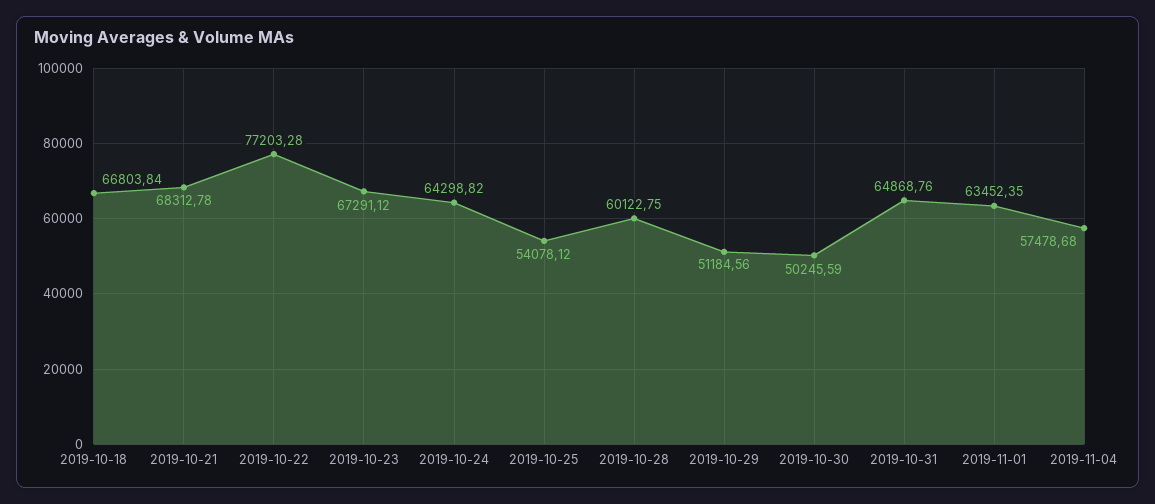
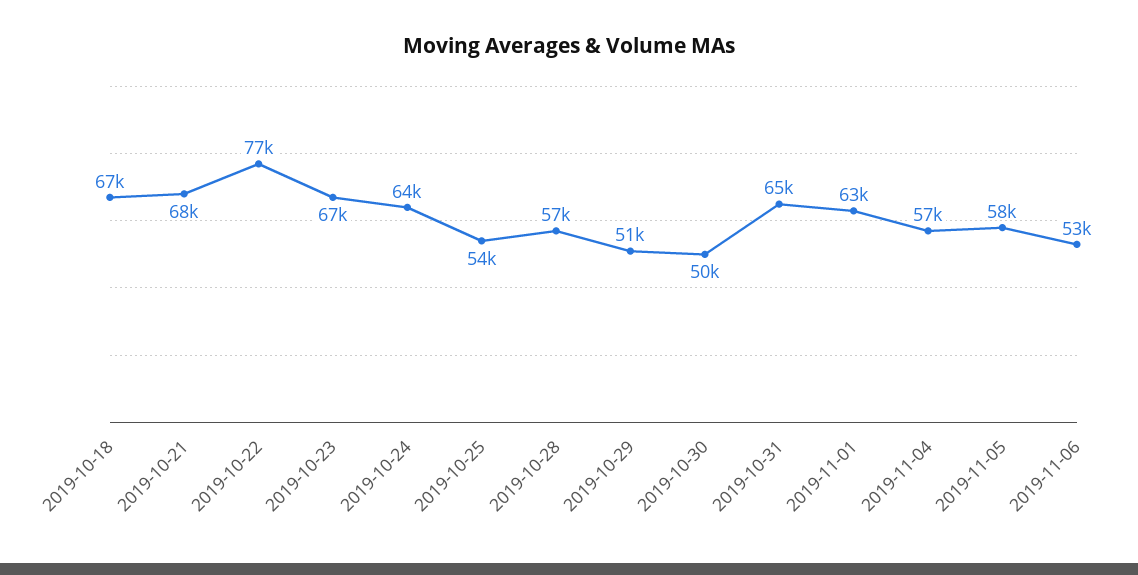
2019-10-28: 60122.75 -> 57000
2019-11-05: none -> 58000
2019-11-06: none -> 53000

